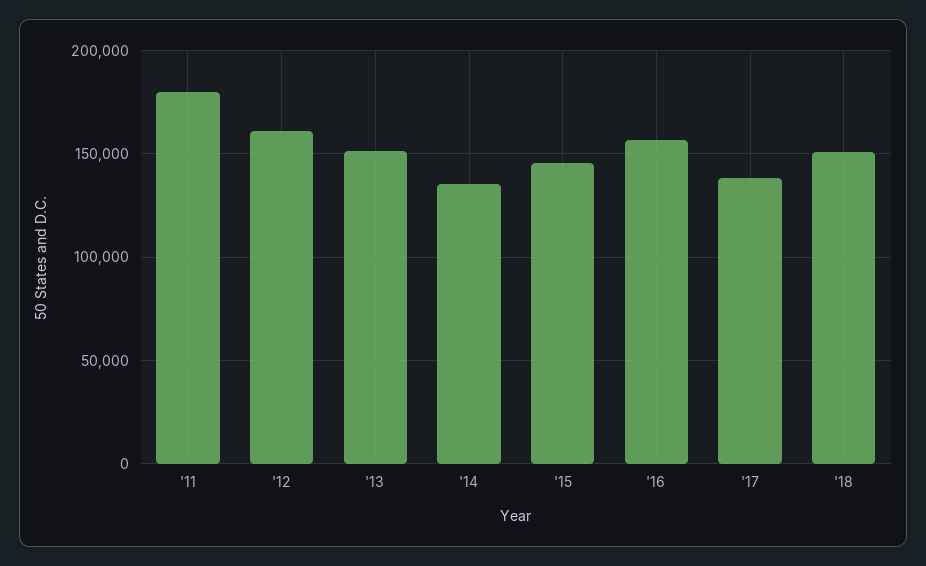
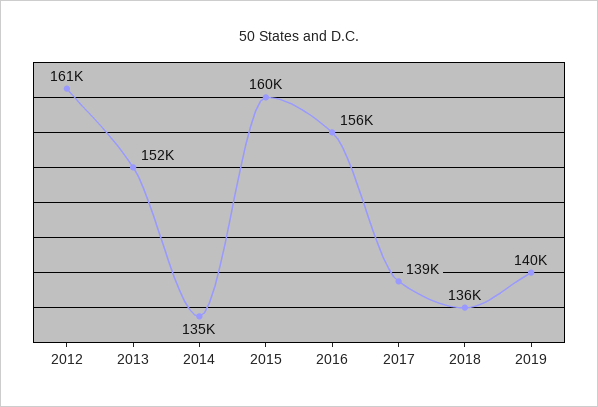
'11: 180000 -> none
'15: 145000 -> 160000
'18: 150000 -> 136000
2019: none -> 140000

